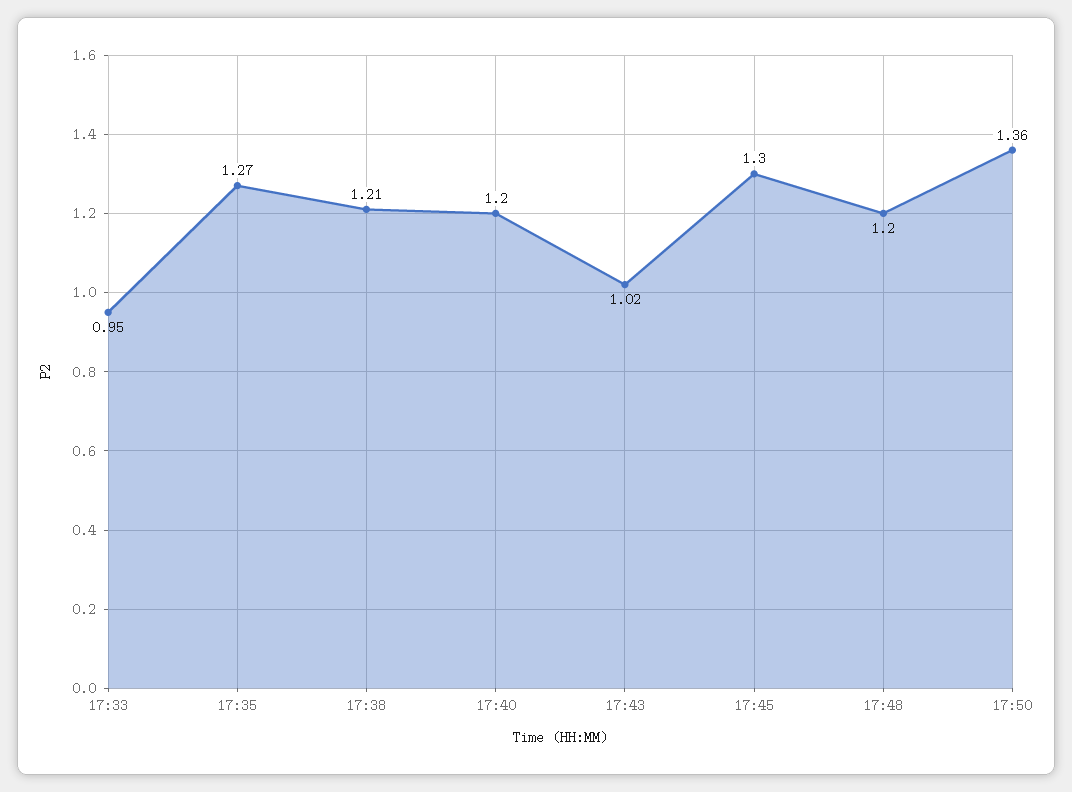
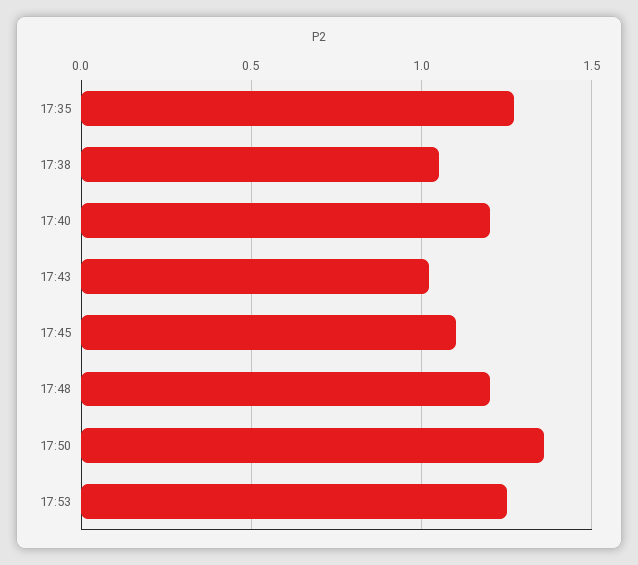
17:33: 0.95 -> none
17:38: 1.21 -> 1.05
17:45: 1.3 -> 1.1
17:53: none -> 1.25

